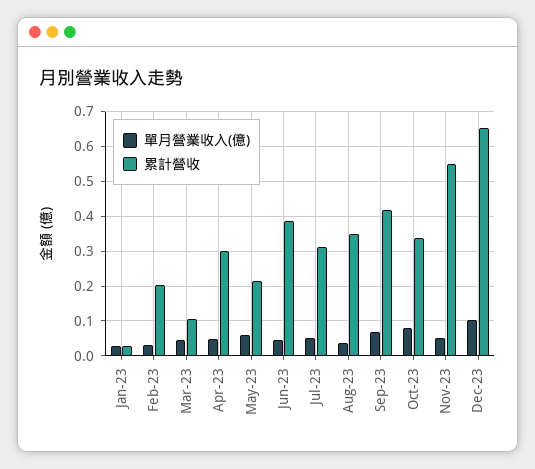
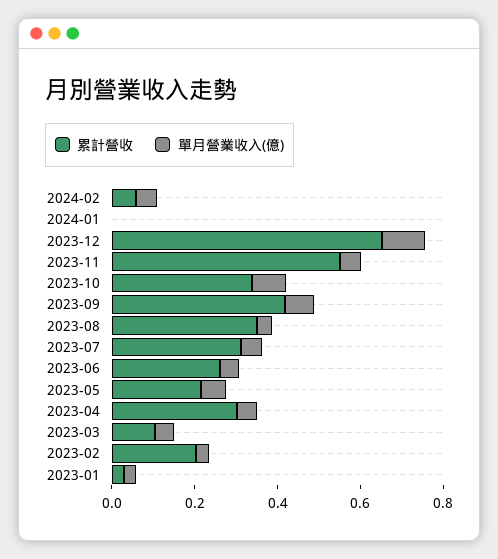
累計營收, Jun-23: 0.38 -> 0.25
累計營收, 2024-02: none -> 0.05
單月營業收入(億), 2024-02: none -> 0.05
累計營收, 2024-01: none -> 0
單月營業收入(億), 2024-01: none -> 0

